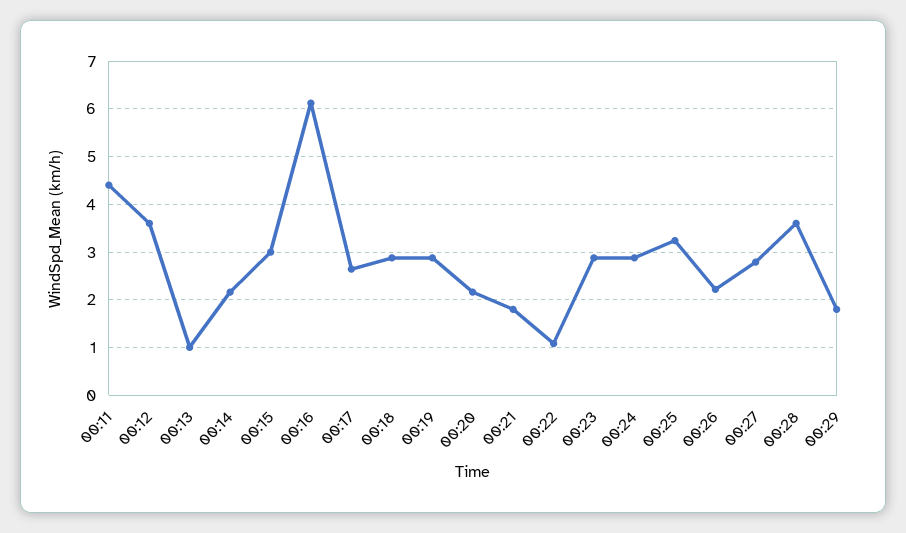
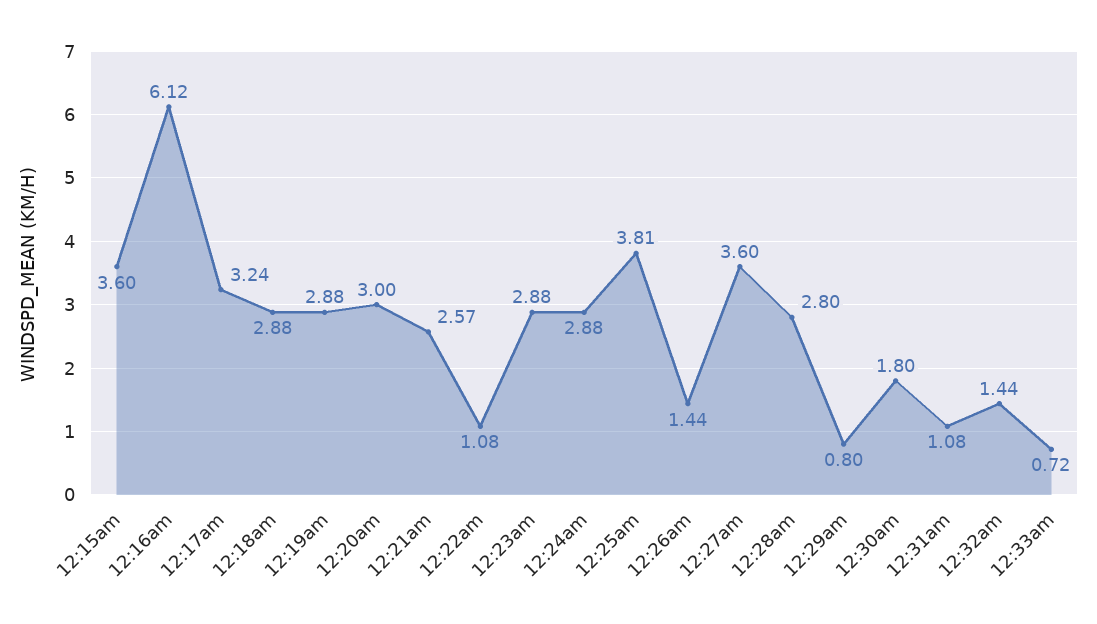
00:11: 4.4 -> none
00:12: 3.6 -> none
00:13: 1 -> none
00:14: 2.2 -> none
00:15: 3 -> 3.6
00:17: 2.6 -> 3.24
00:20: 2.2 -> 3
00:21: 1.8 -> 2.57
00:25: 3.2 -> 3.81
00:26: 2.2 -> 1.44
00:27: 2.8 -> 3.6
00:28: 3.6 -> 2.8
00:29: 1.8 -> 0.8
12:30am: none -> 1.8
12:31am: none -> 1.08
12:32am: none -> 1.44
12:33am: none -> 0.72

